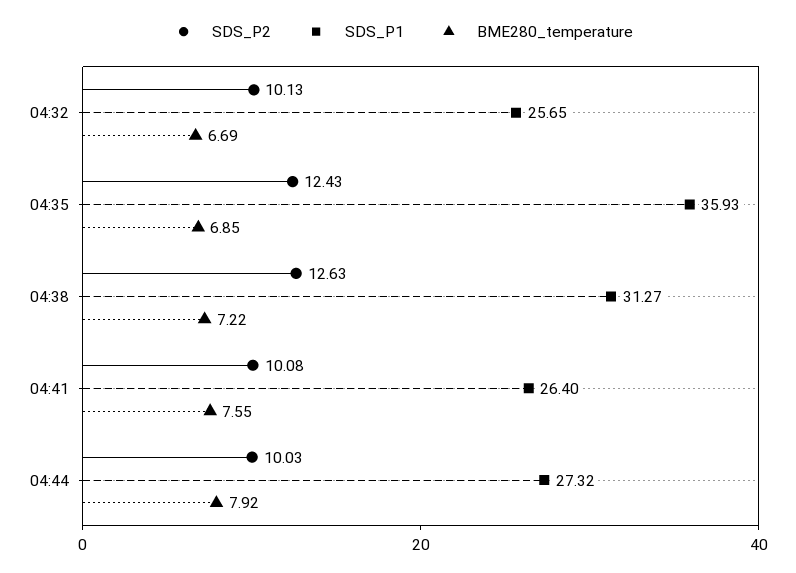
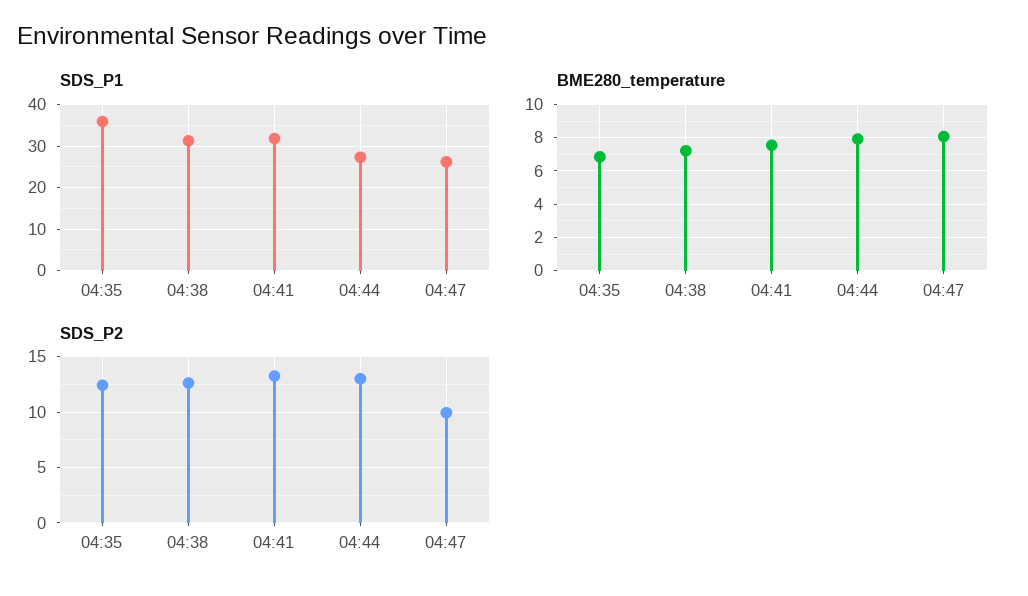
SDS_P2, 04:32: 10.13 -> none
SDS_P1, 04:32: 25.65 -> none
BME280_temperature, 04:32: 6.69 -> none
SDS_P2, 04:41: 10.08 -> 13
SDS_P1, 04:41: 26.4 -> 32
SDS_P2, 04:44: 10.03 -> 13
SDS_P1, 04:47: none -> 26
BME280_temperature, 04:47: none -> 8
SDS_P2, 04:47: none -> 10

